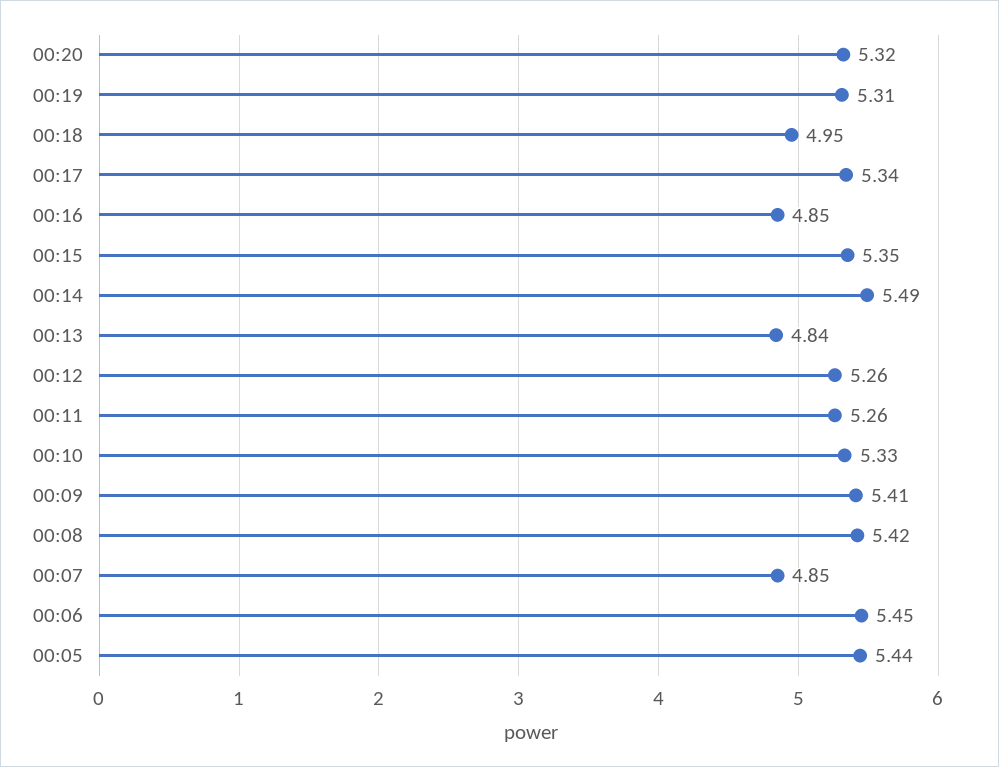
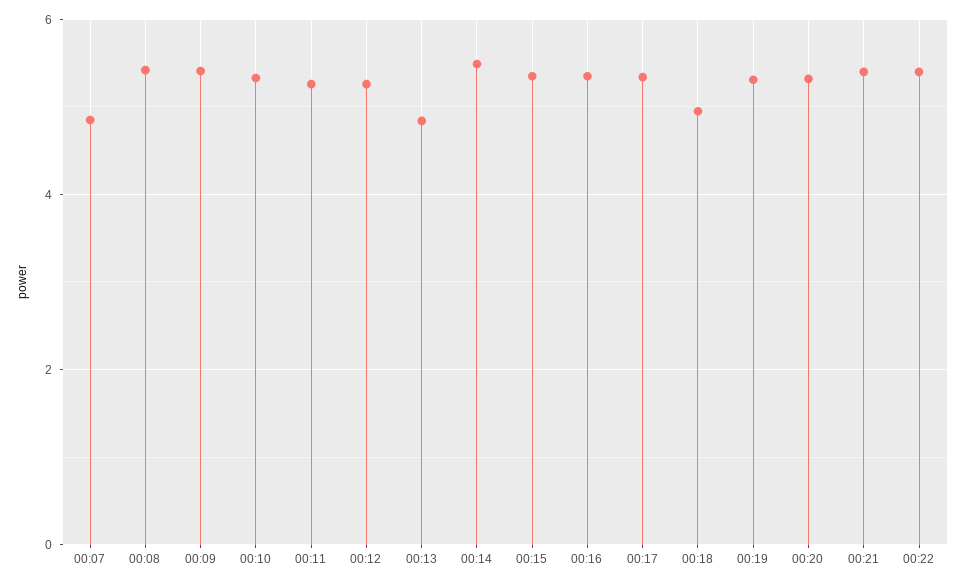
00:16: 4.85 -> 5.4
00:06: 5.45 -> none
00:05: 5.44 -> none
00:21: none -> 5.4
00:22: none -> 5.4

